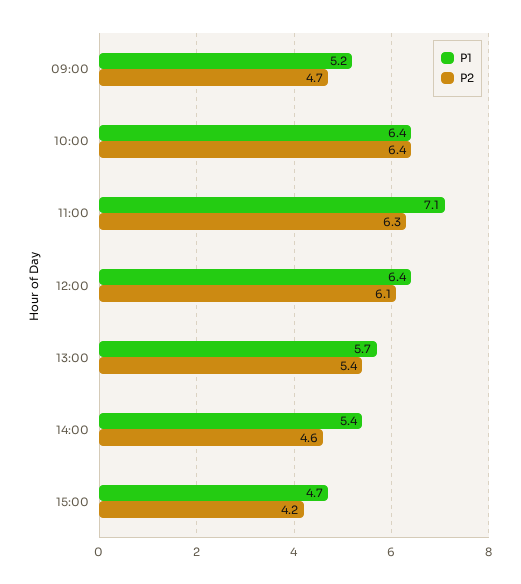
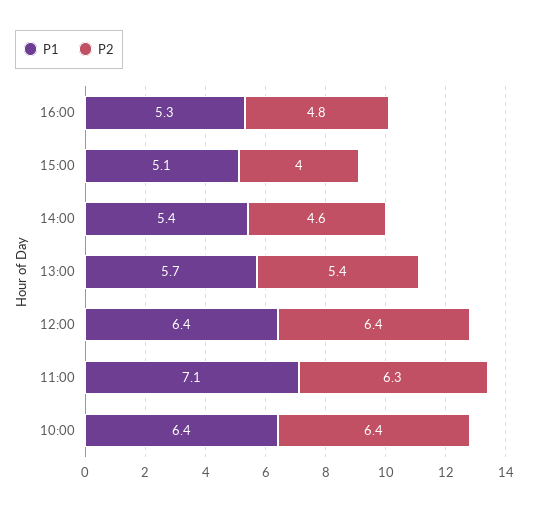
P1, 09:00: 5.2 -> none
P2, 09:00: 4.7 -> none
P2, 12:00: 6.1 -> 6.4
P1, 15:00: 4.7 -> 5.1
P2, 15:00: 4.2 -> 4
P1, 16:00: none -> 5.3
P2, 16:00: none -> 4.8

